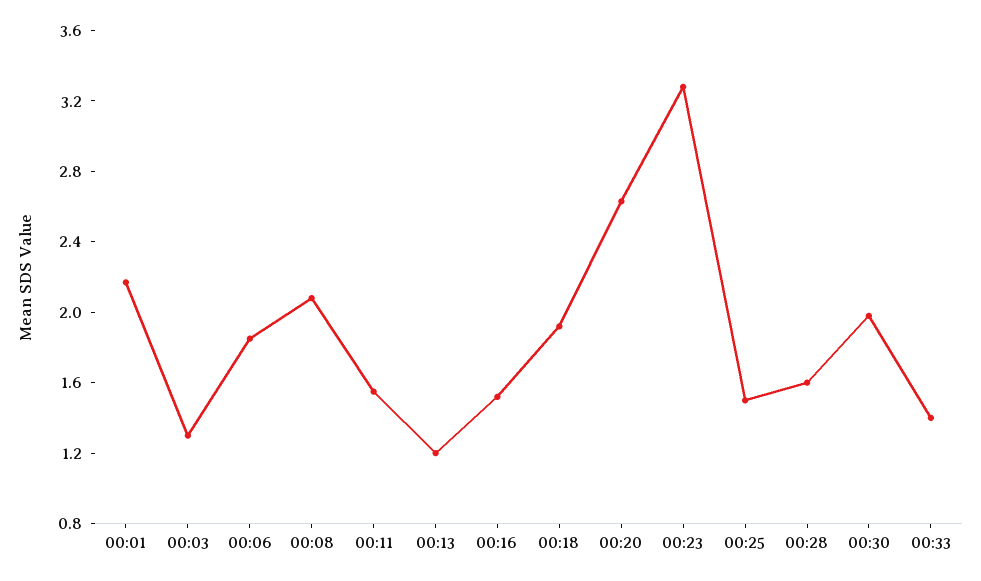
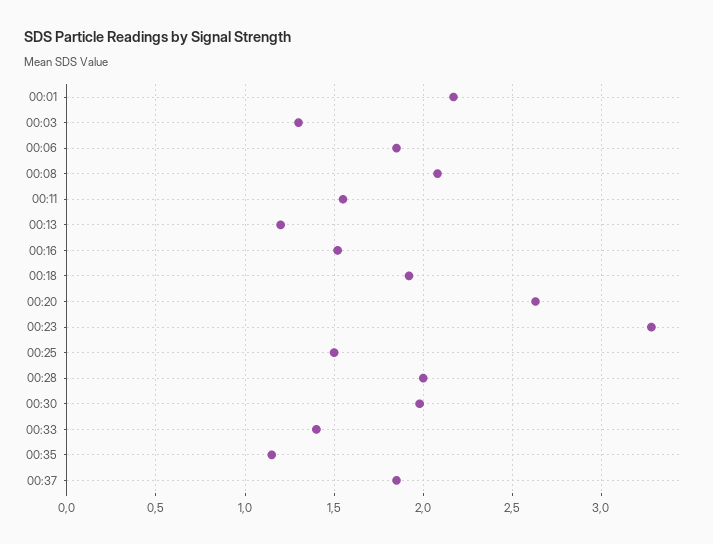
00:28: 1.6 -> 2
00:35: none -> 1.15
00:37: none -> 1.85

